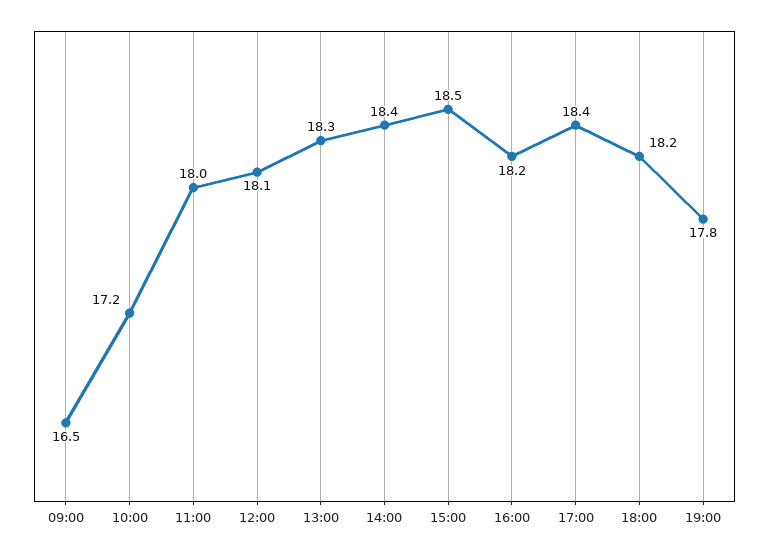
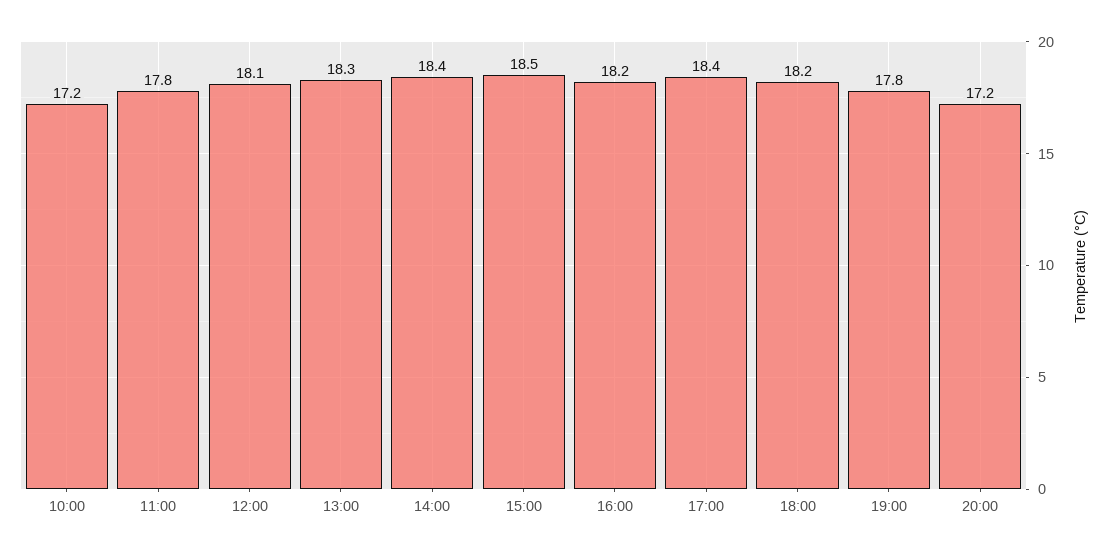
09:00: 16.5 -> none
11:00: 18 -> 17.8
20:00: none -> 17.2

